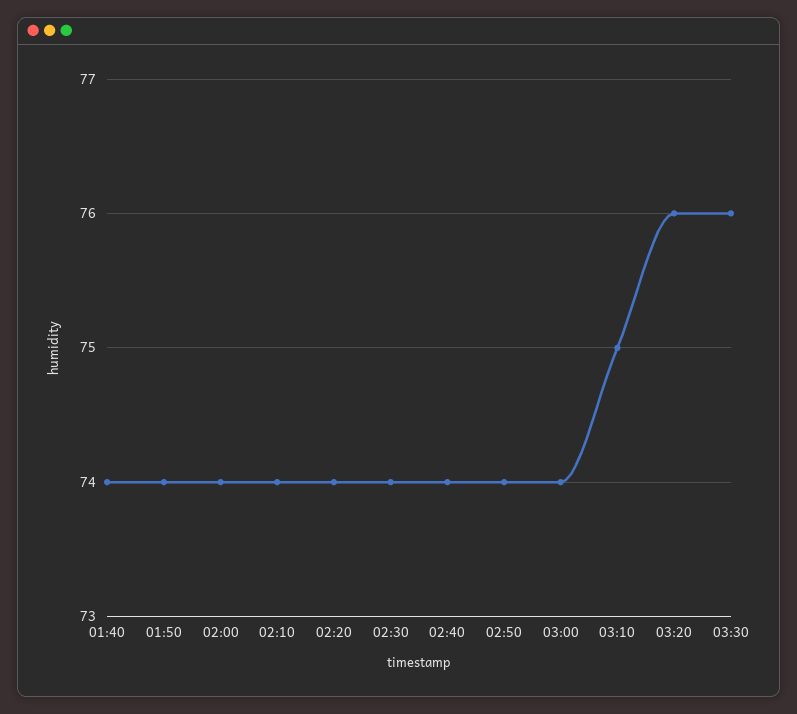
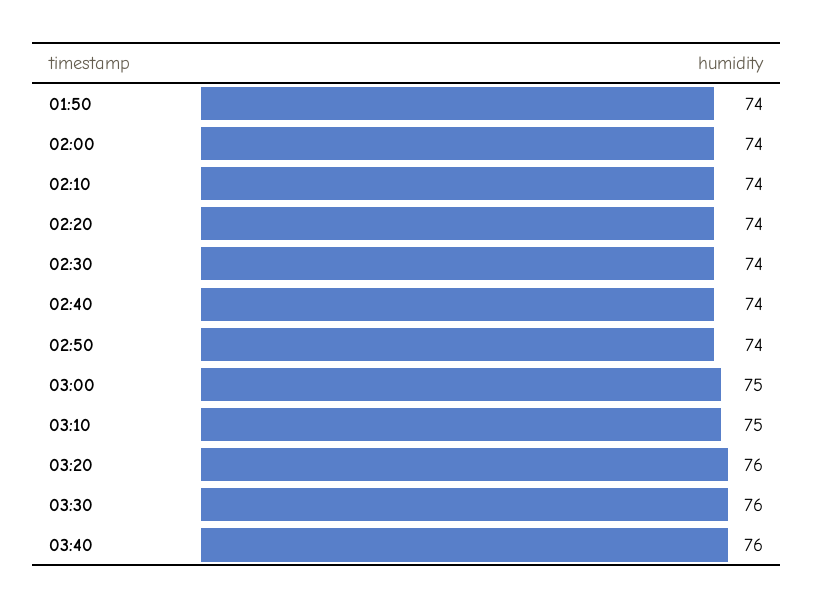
01:40: 74 -> none
03:00: 74 -> 75
03:40: none -> 76

